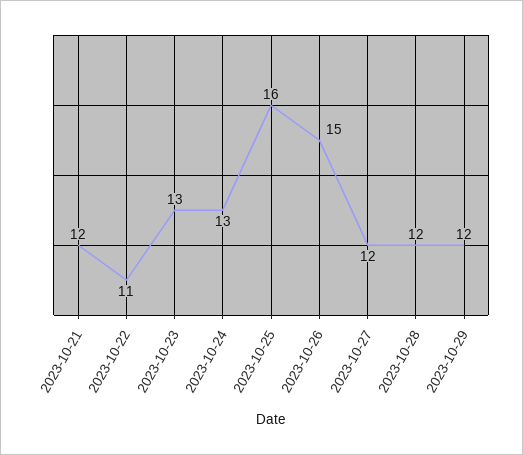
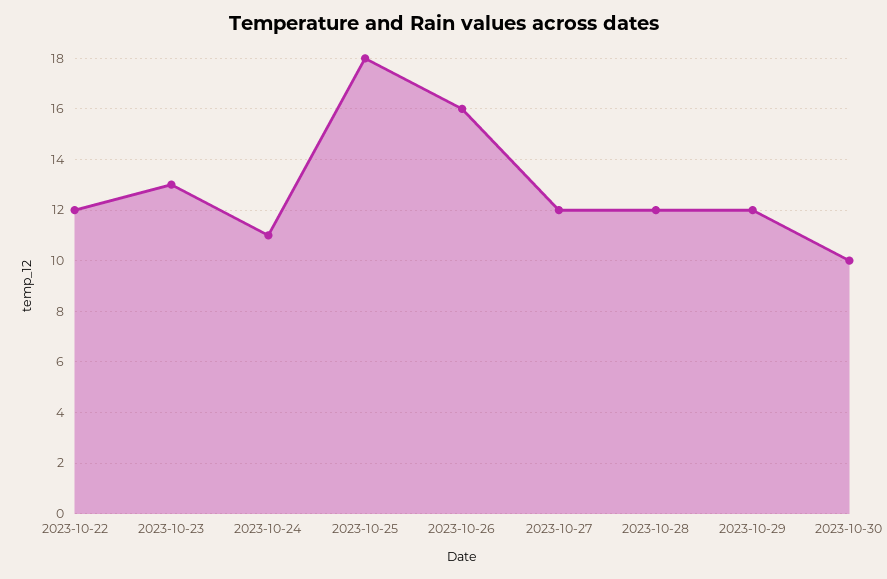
2023-10-21: 12 -> none
2023-10-22: 11 -> 12
2023-10-24: 13 -> 11
2023-10-25: 16 -> 18
2023-10-26: 15 -> 16
2023-10-30: none -> 10

